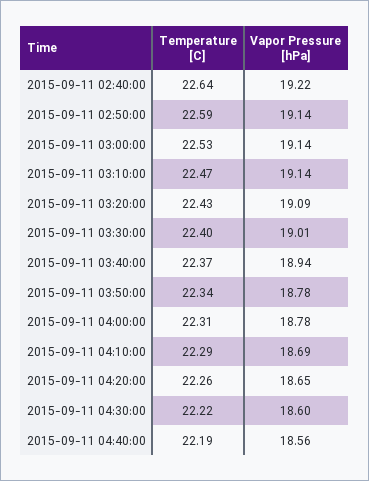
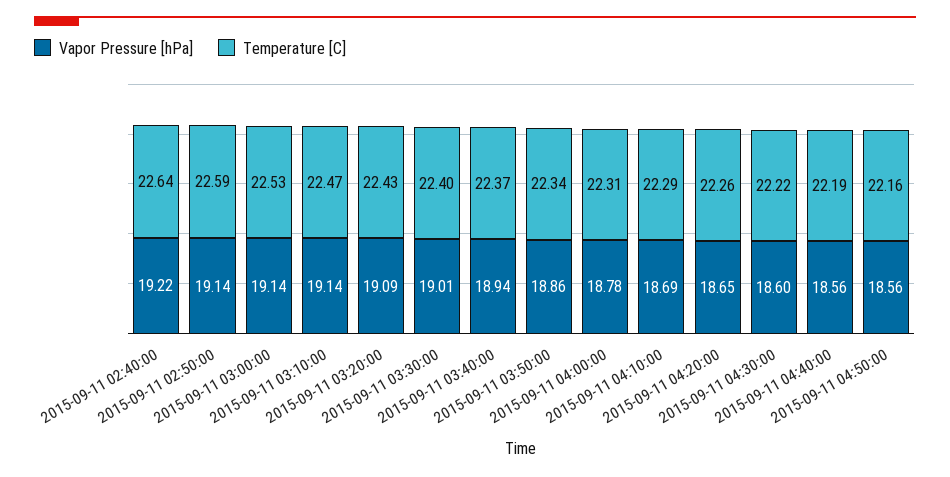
Vapor Pressure [hPa], 2015-09-11 03:50:00: 18.78 -> 18.86
Vapor Pressure [hPa], 2015-09-11 04:50:00: none -> 18.56
Temperature [C], 2015-09-11 04:50:00: none -> 22.16

